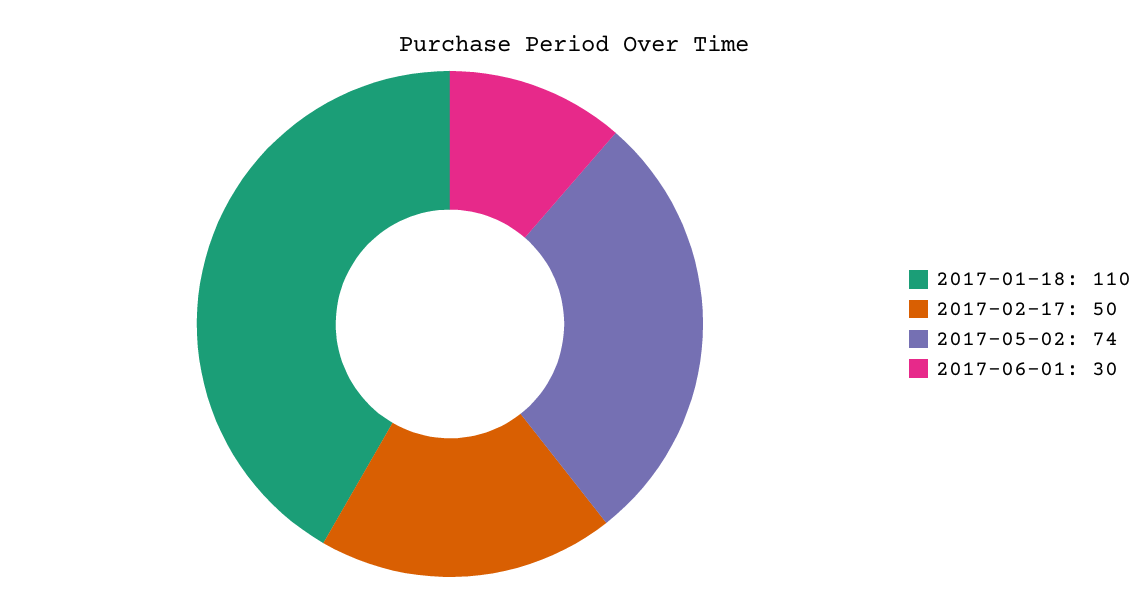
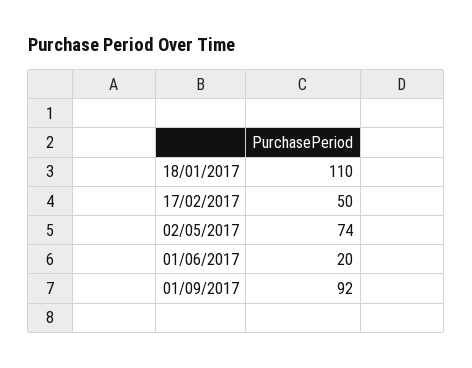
2017-06-01: 30 -> 20
01/09/2017: none -> 92

